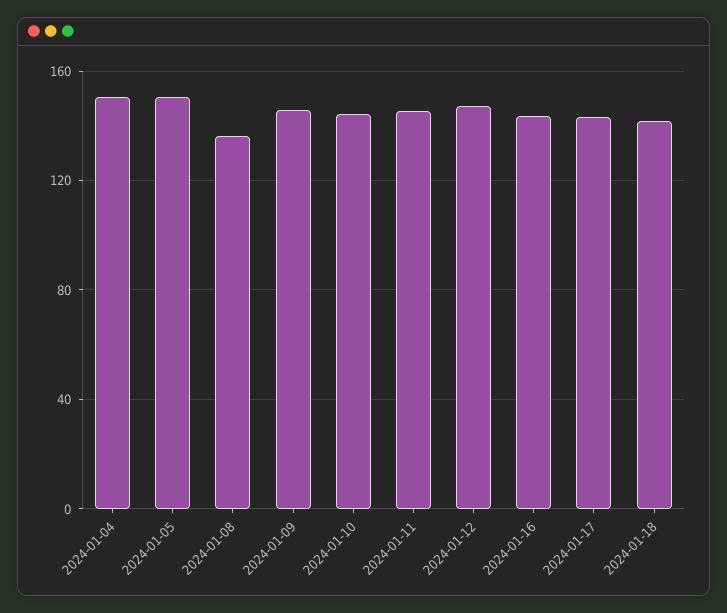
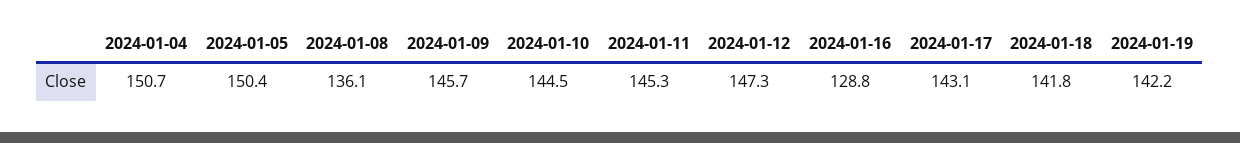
2024-01-16: 145 -> 128.8
2024-01-19: none -> 142.2

